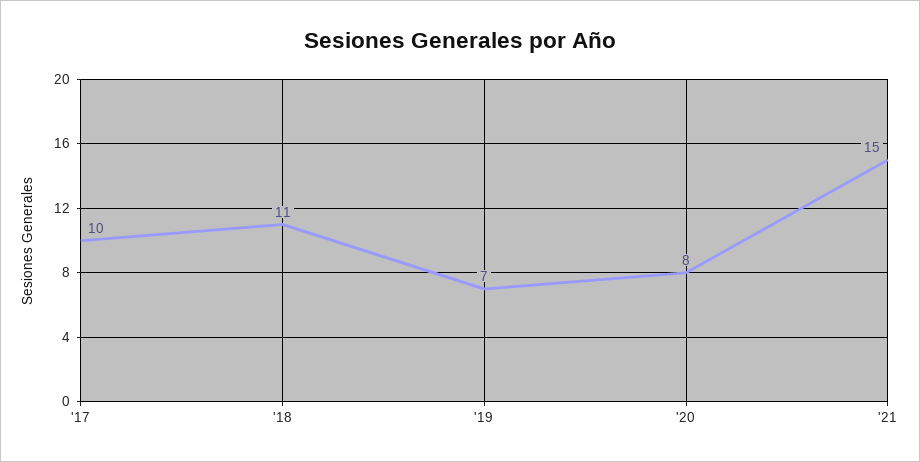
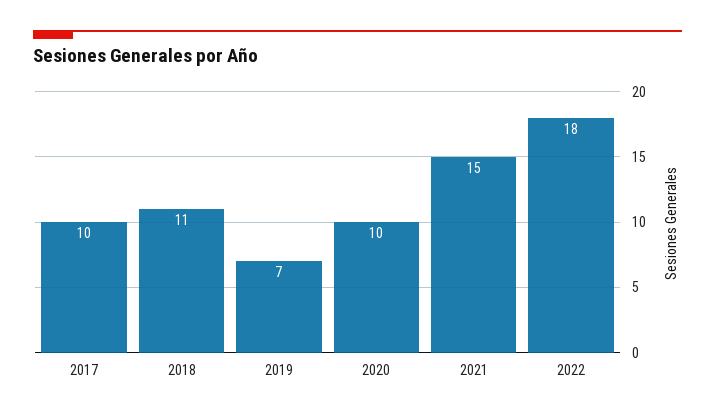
'20: 8 -> 10
2022: none -> 18

